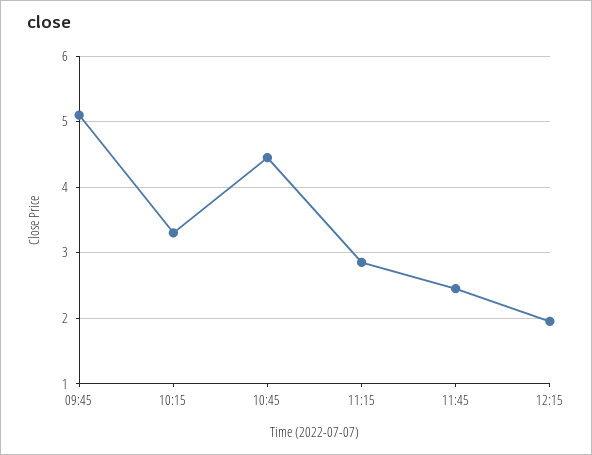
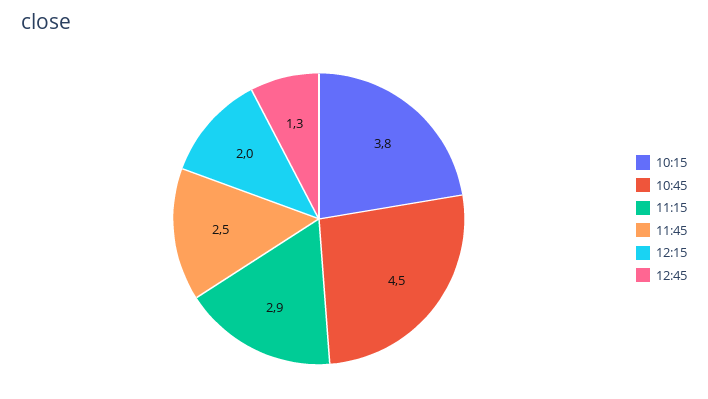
09:45: 5.1 -> none
10:15: 3.3 -> 3.8
12:45: none -> 1.3

